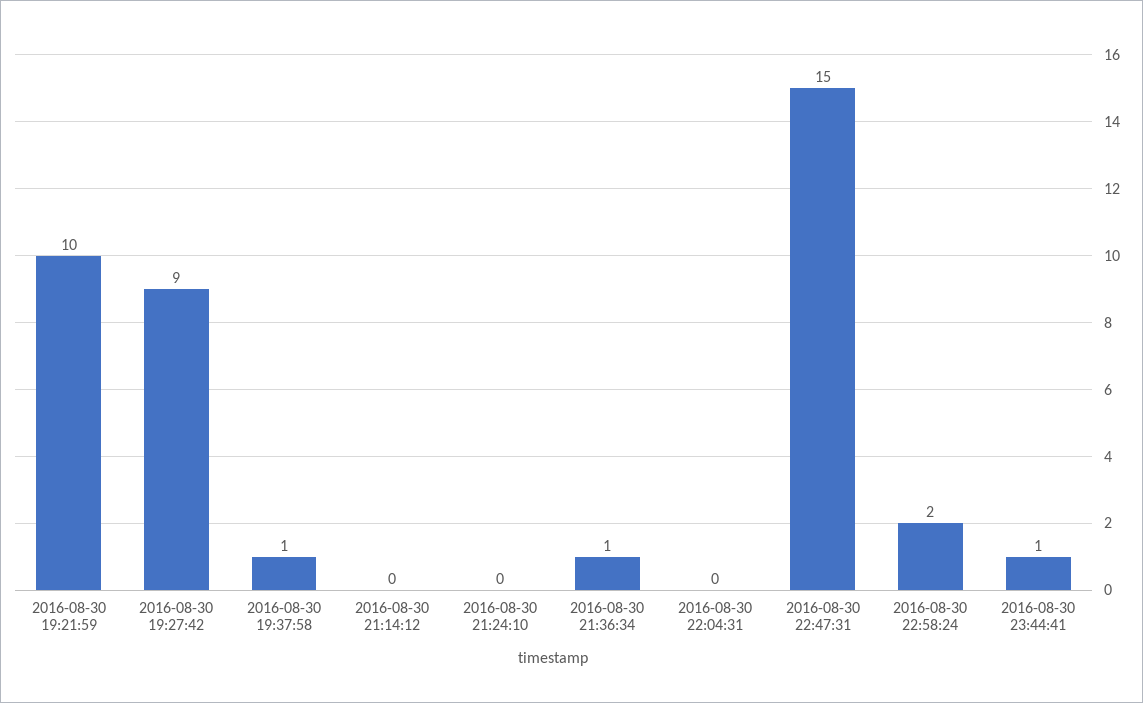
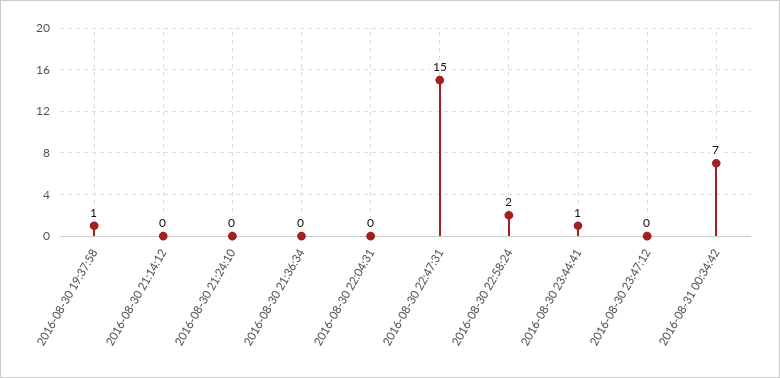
2016-08-30 19:21:59: 10 -> none
2016-08-30 19:27:42: 9 -> none
2016-08-30 21:36:34: 1 -> 0
2016-08-30 23:47:12: none -> 0
2016-08-31 00:34:42: none -> 7

